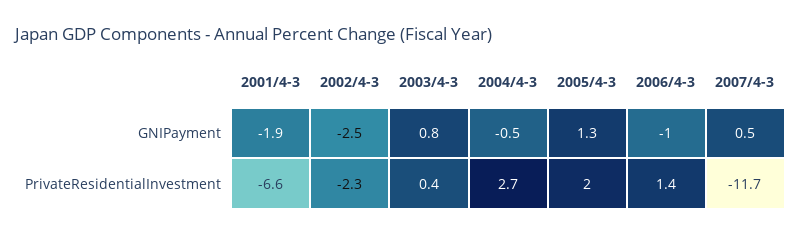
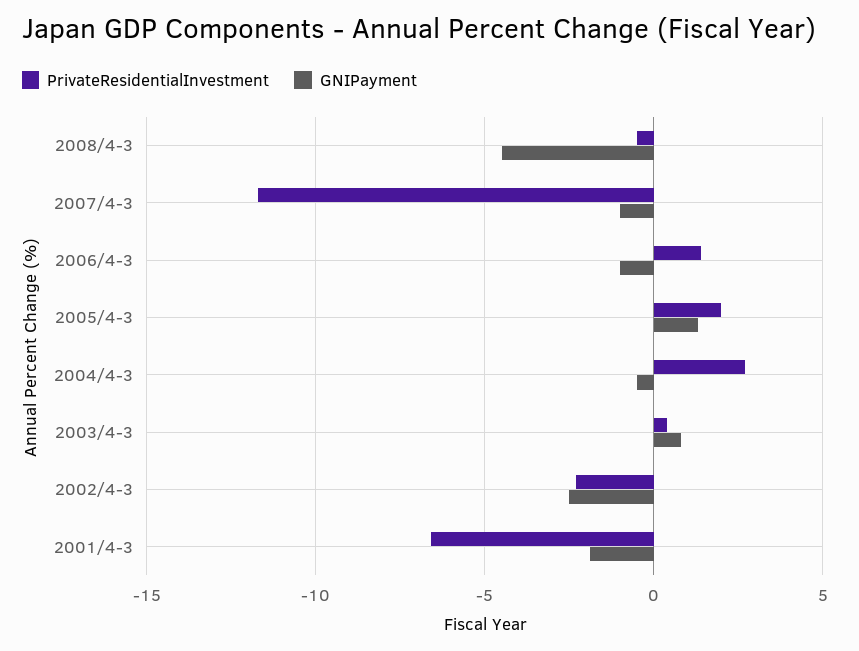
GNIPayment, 2007/4-3: 0.5 -> -1
PrivateResidentialInvestment, 2008/4-3: none -> -0.5
GNIPayment, 2008/4-3: none -> -4.5

